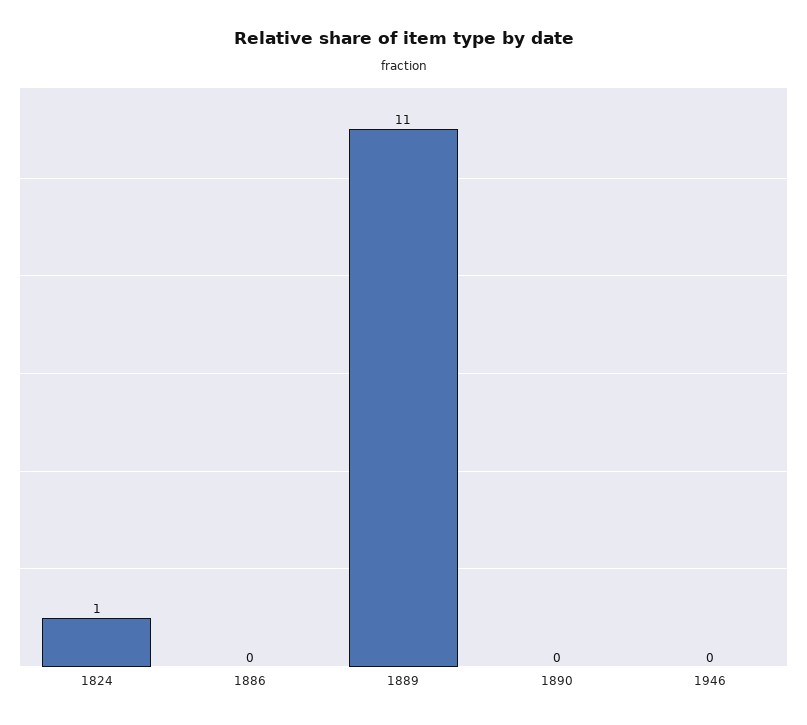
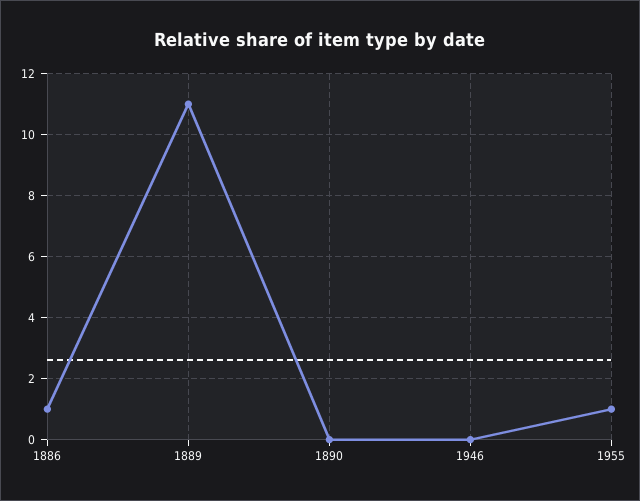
1824: 1 -> none
1886: 0 -> 1
1955: none -> 1

